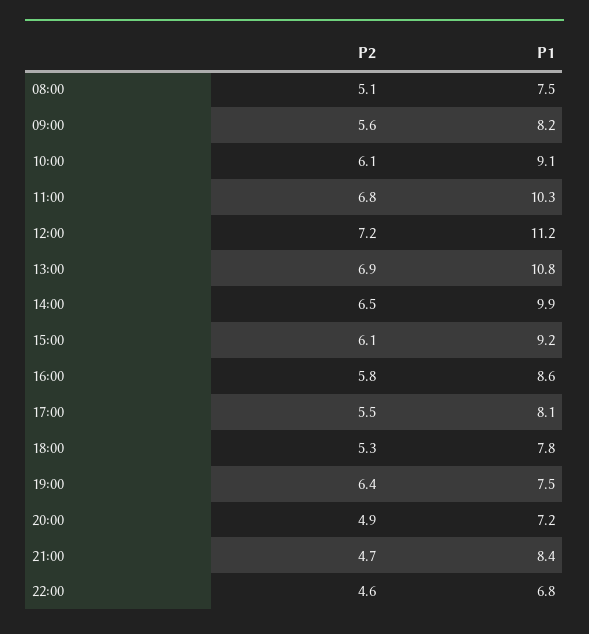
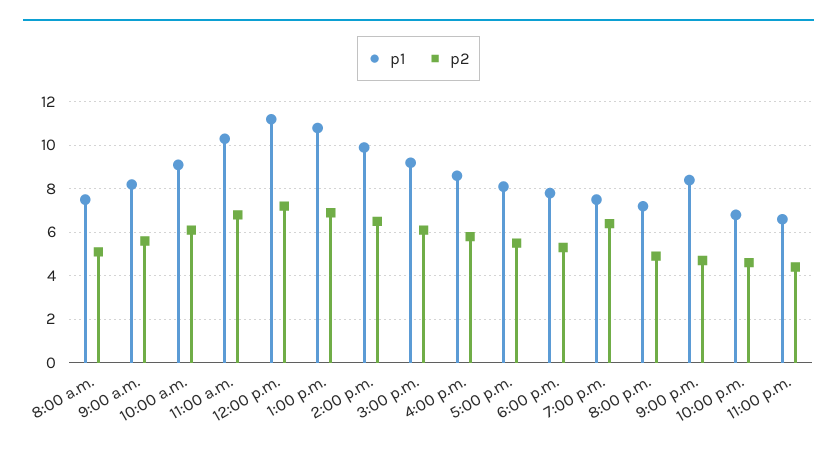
P1, 11:00 p.m.: none -> 6.5
P2, 11:00 p.m.: none -> 4.5

